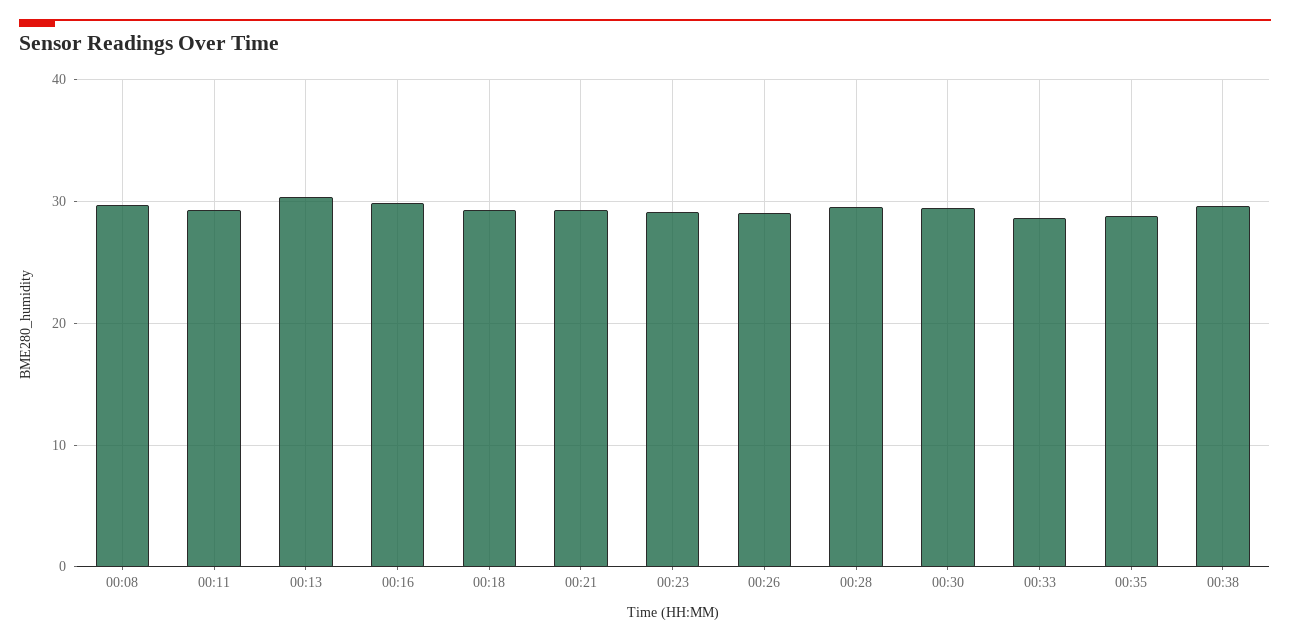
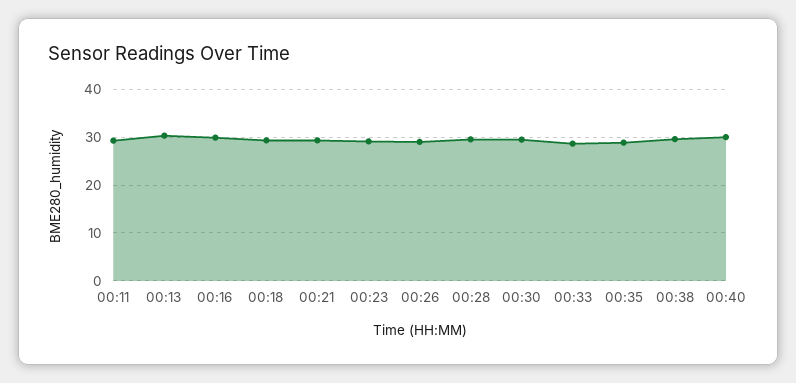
00:08: 30 -> none
00:40: none -> 30

